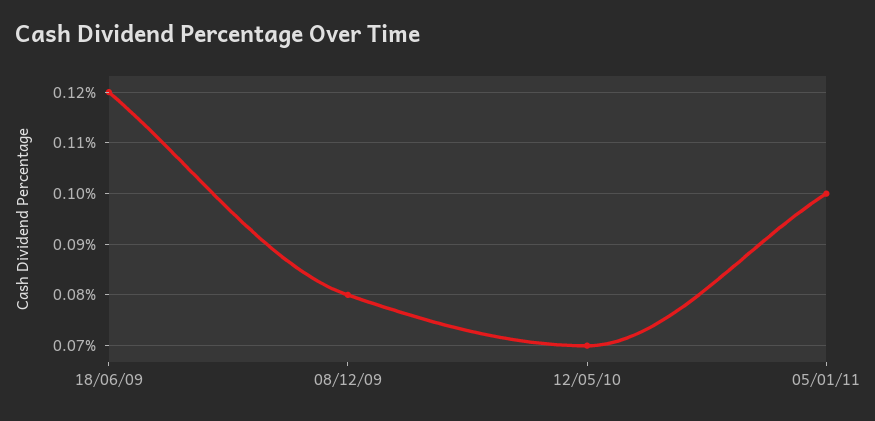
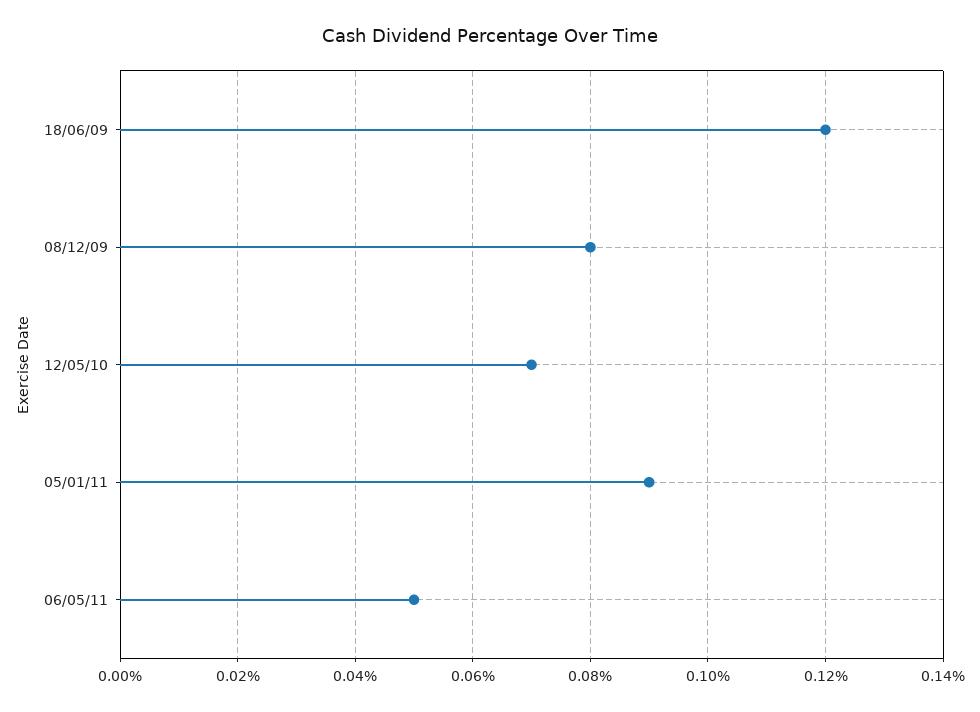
05/01/11: 0.1 -> 0.09
06/05/11: none -> 0.05

